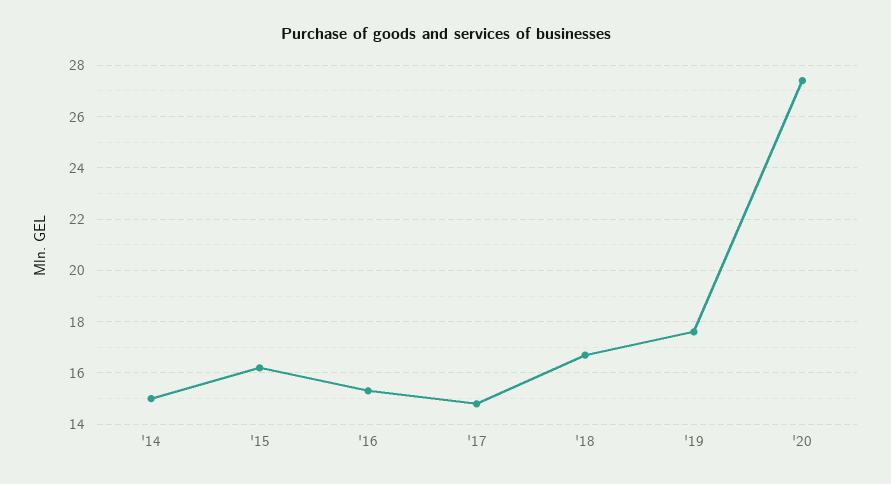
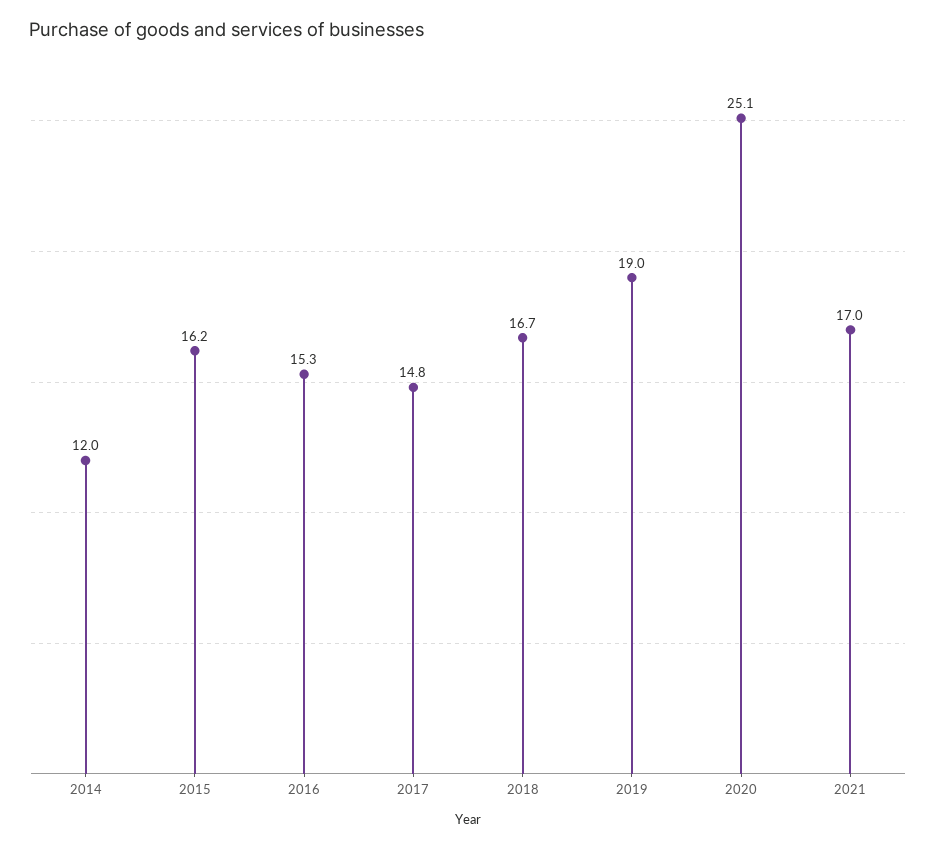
'14: 15 -> 12
'19: 17.5 -> 19
'20: 27.5 -> 25.1
2021: none -> 17

